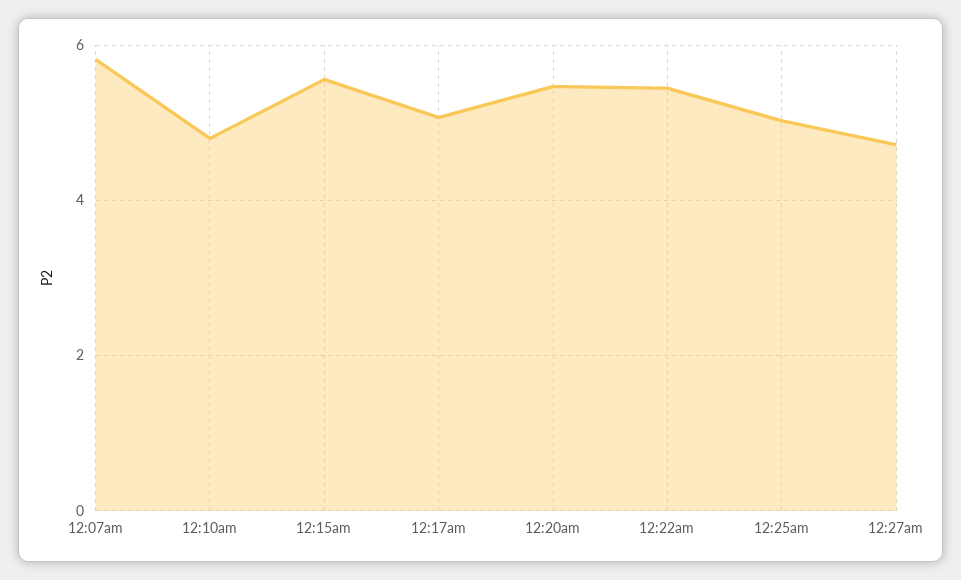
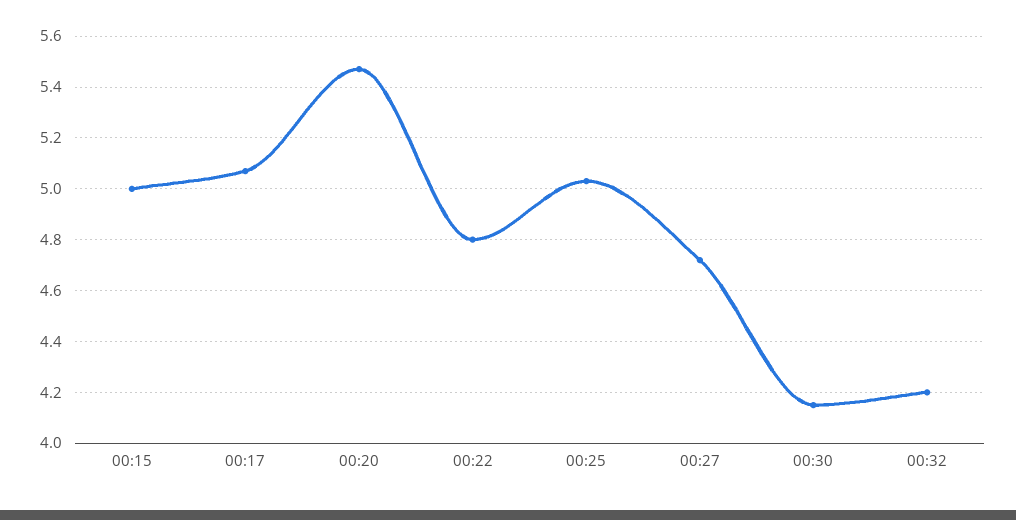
12:07am: 5.8 -> none
12:10am: 4.8 -> none
12:15am: 5.6 -> 5
12:22am: 5.4 -> 4.8
00:30: none -> 4.15
00:32: none -> 4.2

